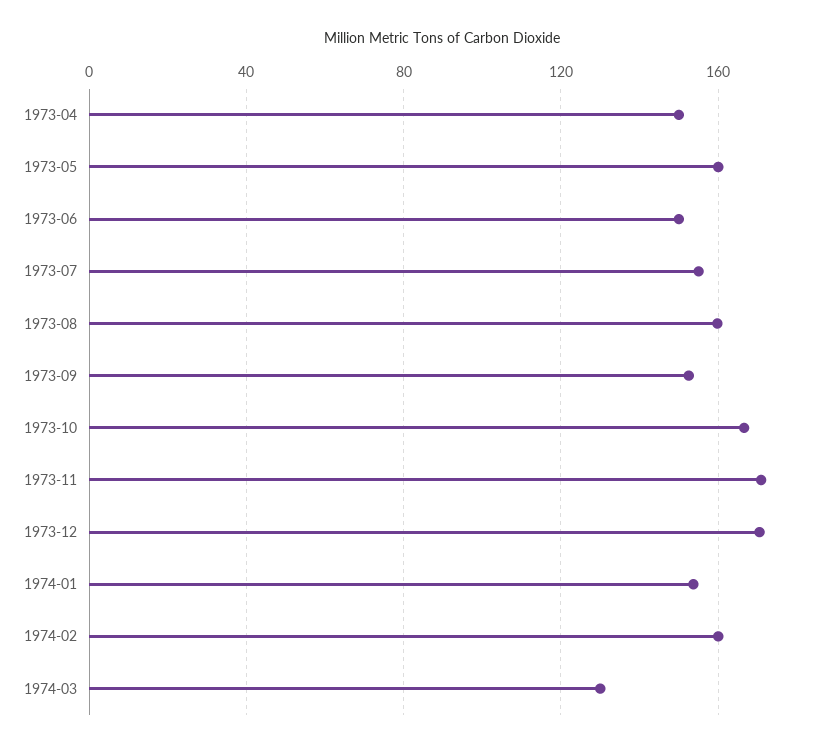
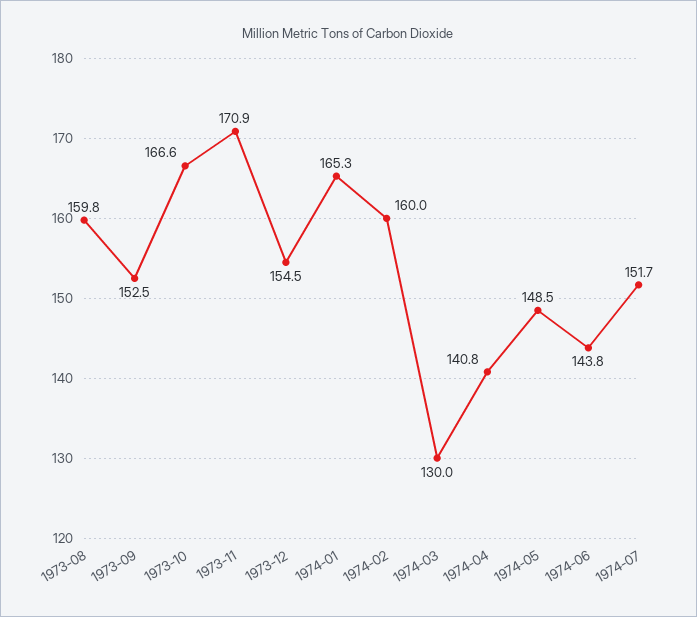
1973-04: 150 -> none
1973-05: 160 -> none
1973-06: 150 -> none
1973-07: 155 -> none
1973-12: 170 -> 154.5
1974-01: 155 -> 165.3
1974-04: none -> 140.8
1974-05: none -> 148.5
1974-06: none -> 143.8
1974-07: none -> 151.7

